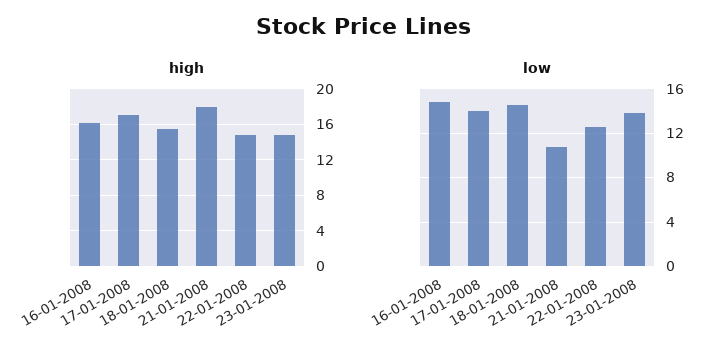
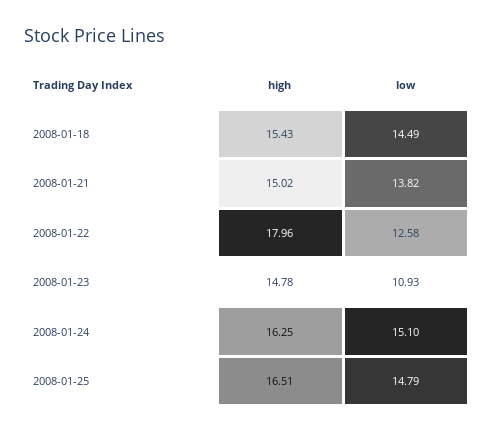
high, 16-01-2008: 16 -> none
high, 17-01-2008: 17 -> none
high, 21-01-2008: 18 -> 15.02
high, 22-01-2008: 15 -> 17.96
low, 16-01-2008: 15 -> none
low, 17-01-2008: 14 -> none
low, 21-01-2008: 11 -> 13.82
low, 23-01-2008: 14 -> 10.93
high, 2008-01-24: none -> 16.25
low, 2008-01-24: none -> 15.1
high, 2008-01-25: none -> 16.51
low, 2008-01-25: none -> 14.79

